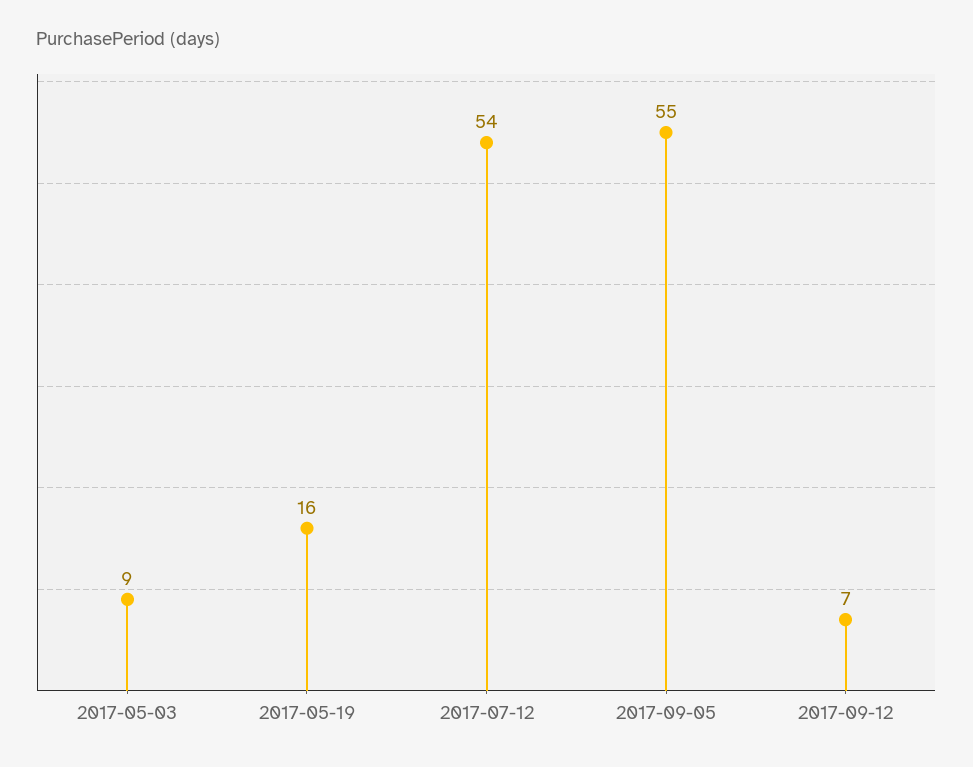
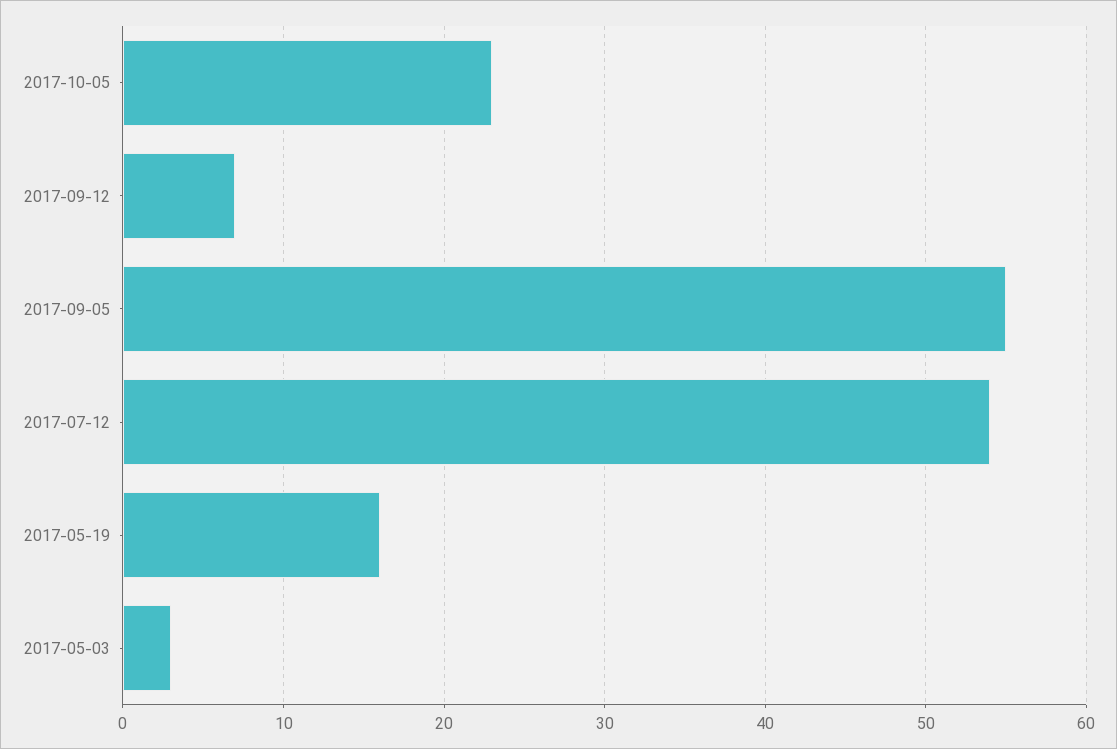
2017-05-03: 9 -> 3
2017-10-05: none -> 23

